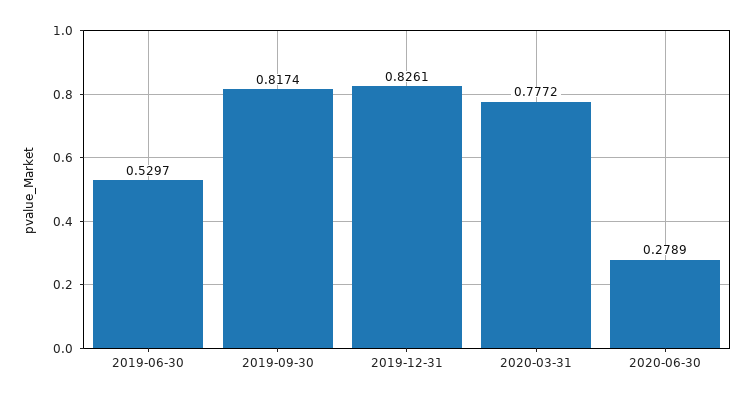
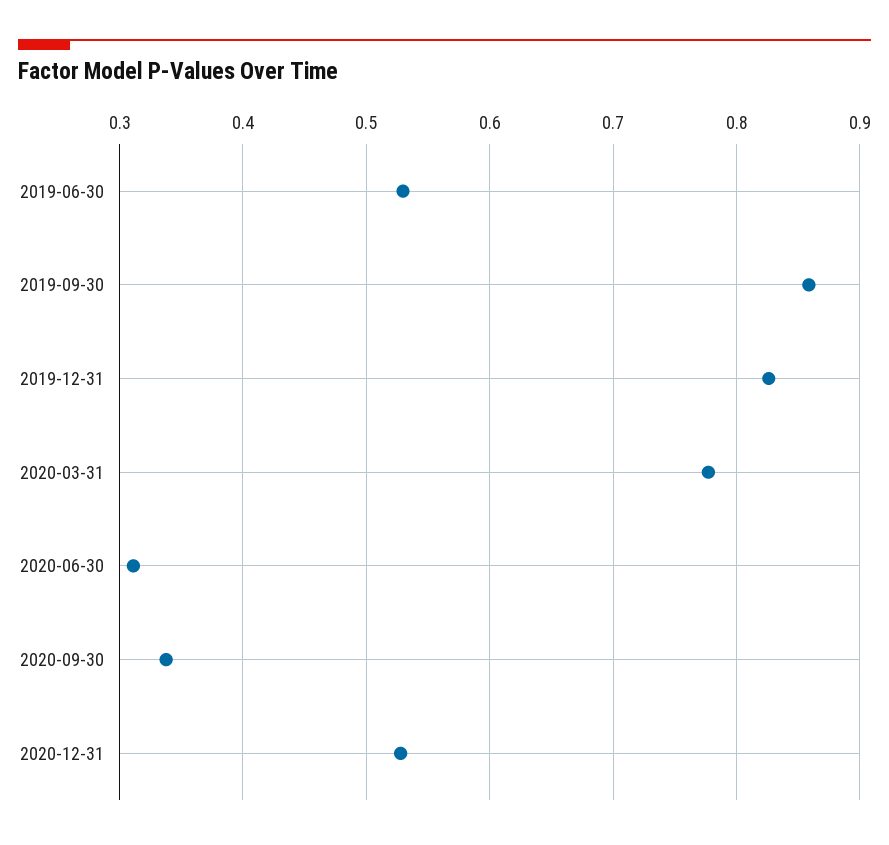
2019-09-30: 0.8174 -> 0.86
2020-06-30: 0.2789 -> 0.31
2020-09-30: none -> 0.34
2020-12-31: none -> 0.53

